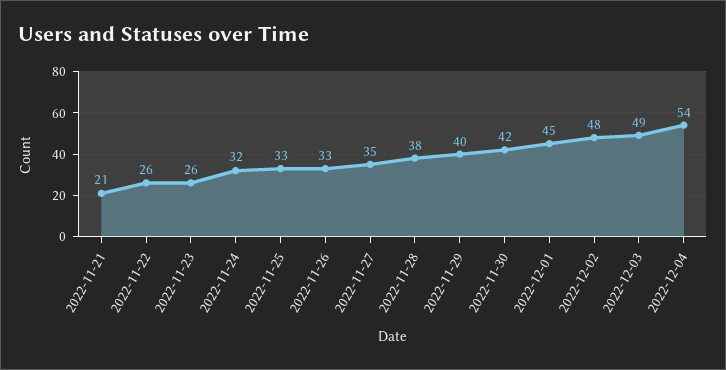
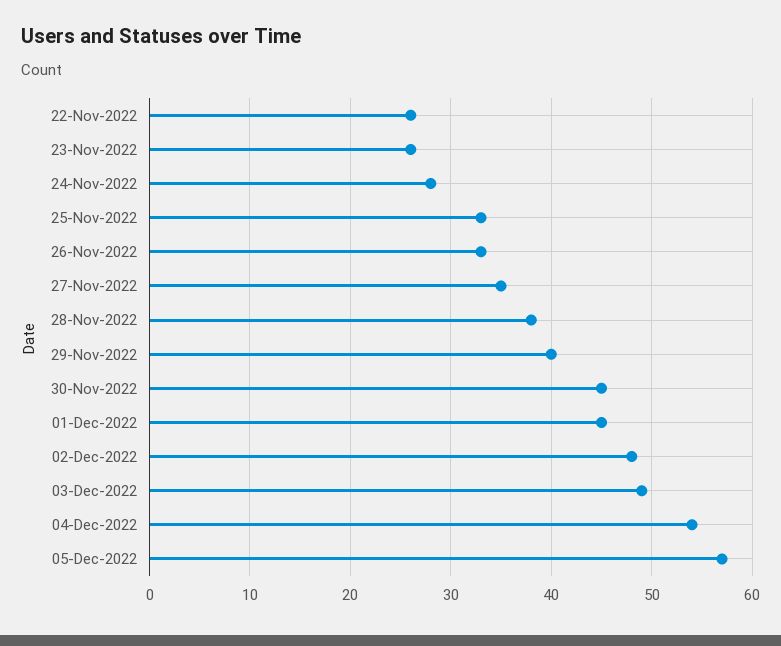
2022-11-21: 21 -> none
2022-11-24: 32 -> 28
2022-11-30: 42 -> 45
05-Dec-2022: none -> 57

